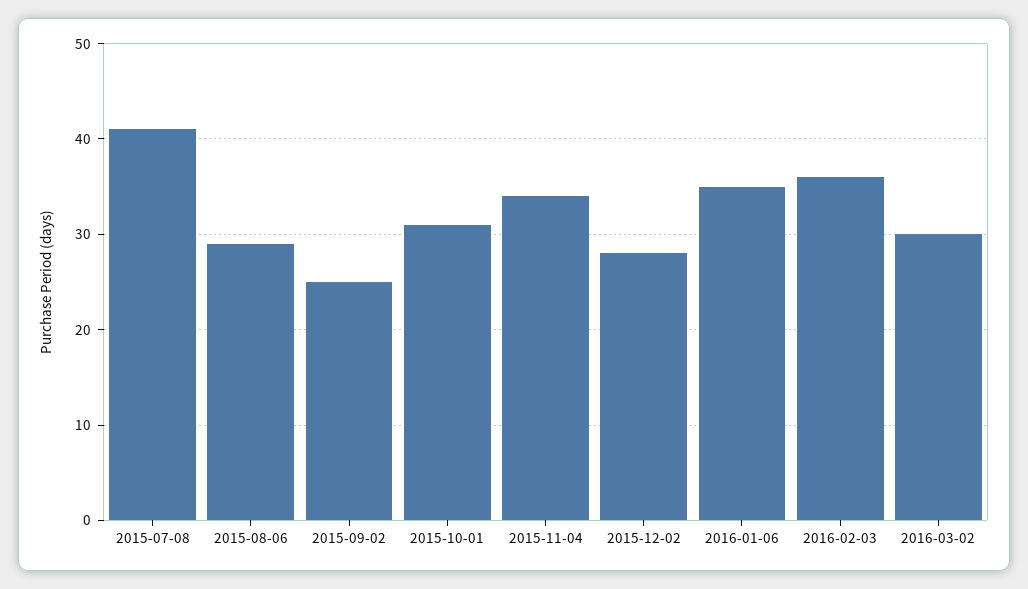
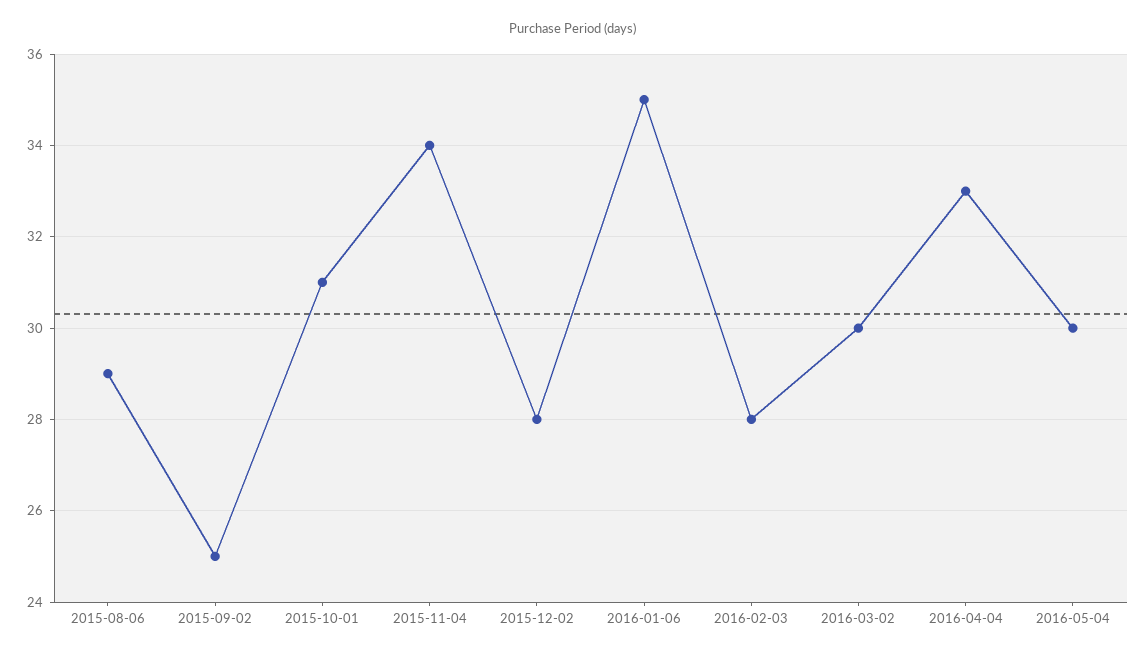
2015-07-08: 41 -> none
2016-02-03: 36 -> 28
2016-04-04: none -> 33
2016-05-04: none -> 30

